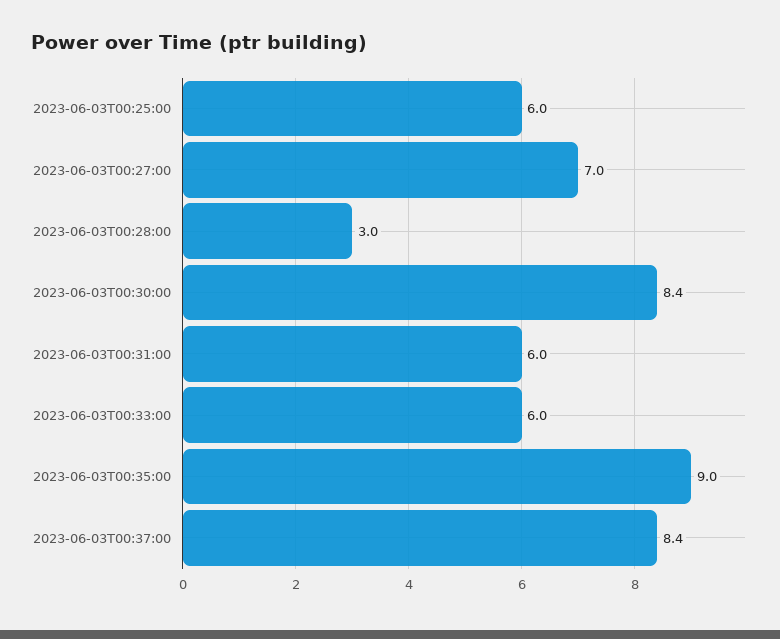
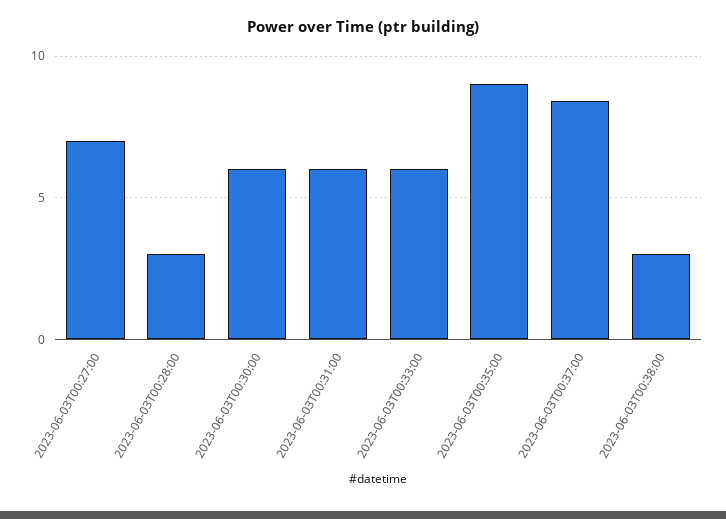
2023-06-03T00:25:00: 6 -> none
2023-06-03T00:30:00: 8.4 -> 6
2023-06-03T00:38:00: none -> 3

